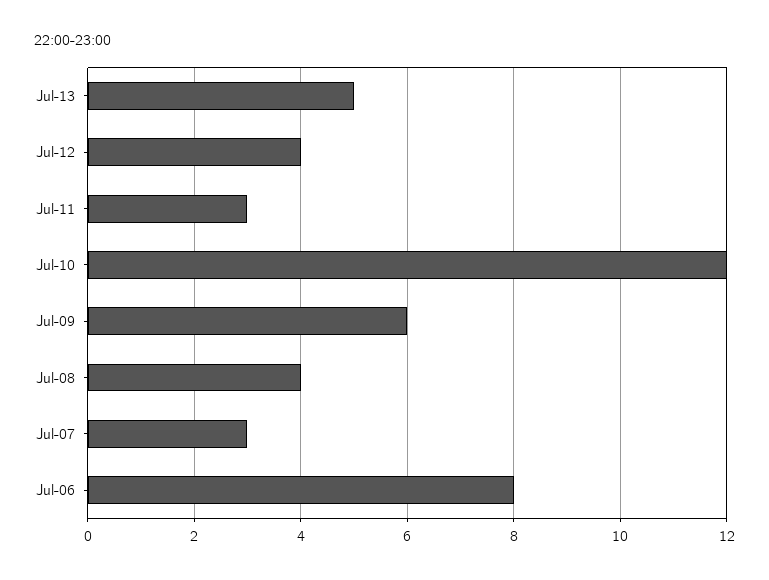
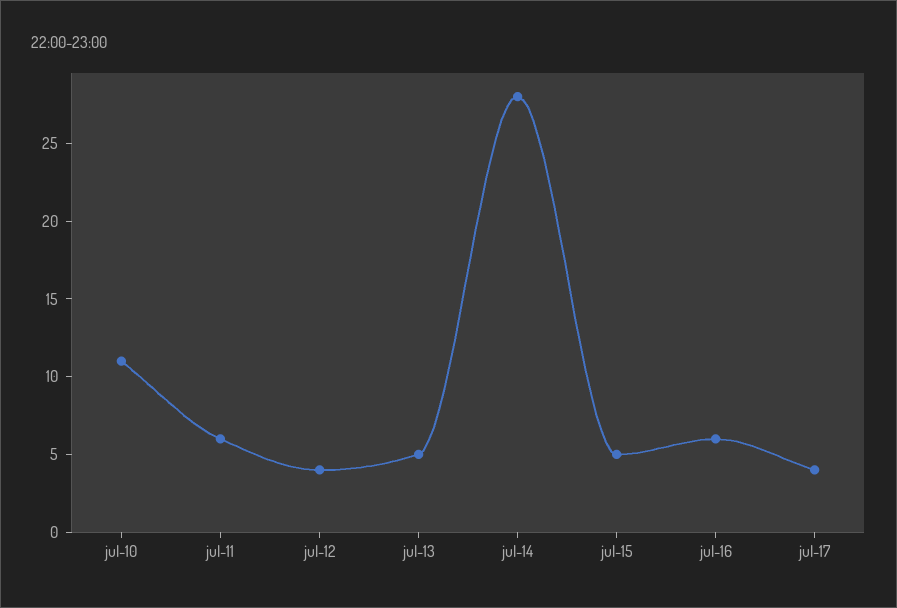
Jul-11: 3 -> 6
Jul-10: 12 -> 11
Jul-09: 6 -> none
Jul-08: 4 -> none
Jul-07: 3 -> none
Jul-06: 8 -> none
jul-14: none -> 28
jul-15: none -> 5
jul-16: none -> 6
jul-17: none -> 4

